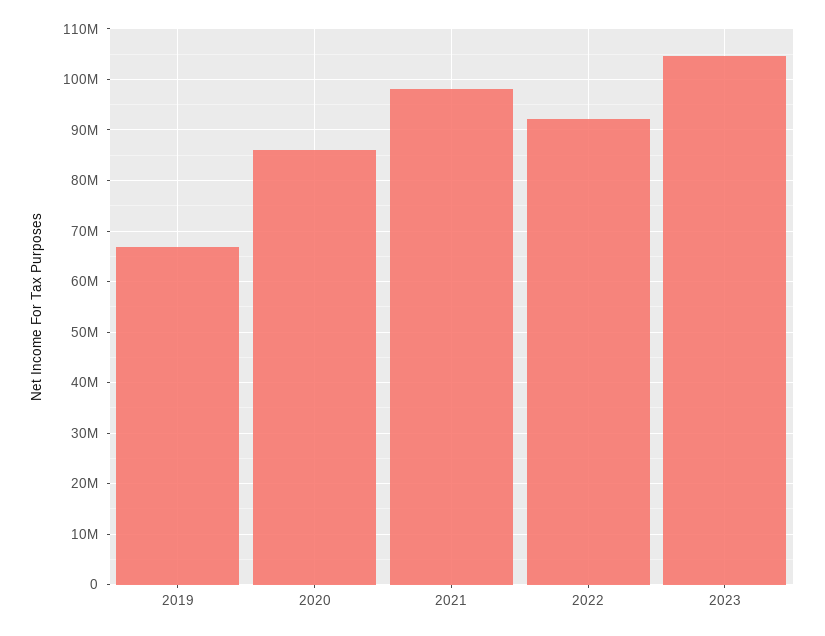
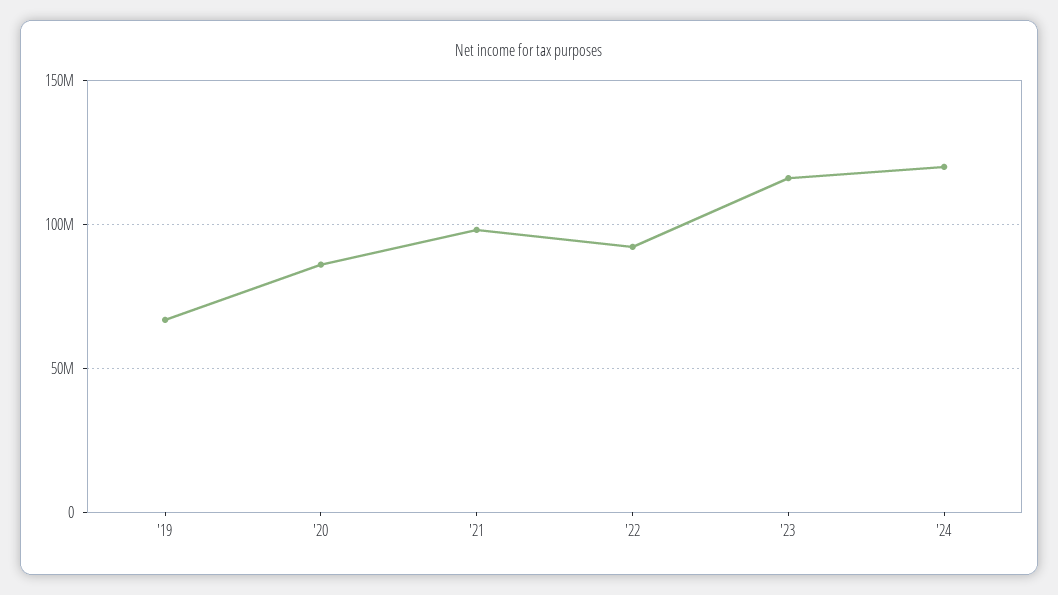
2023: 104000000 -> 115000000
'24: none -> 120000000

